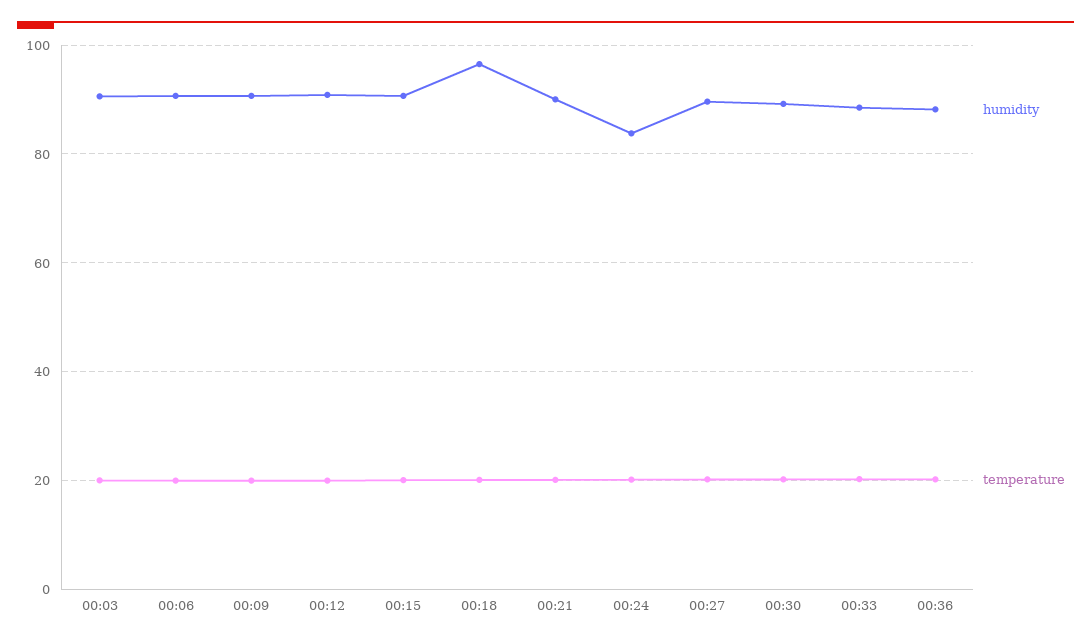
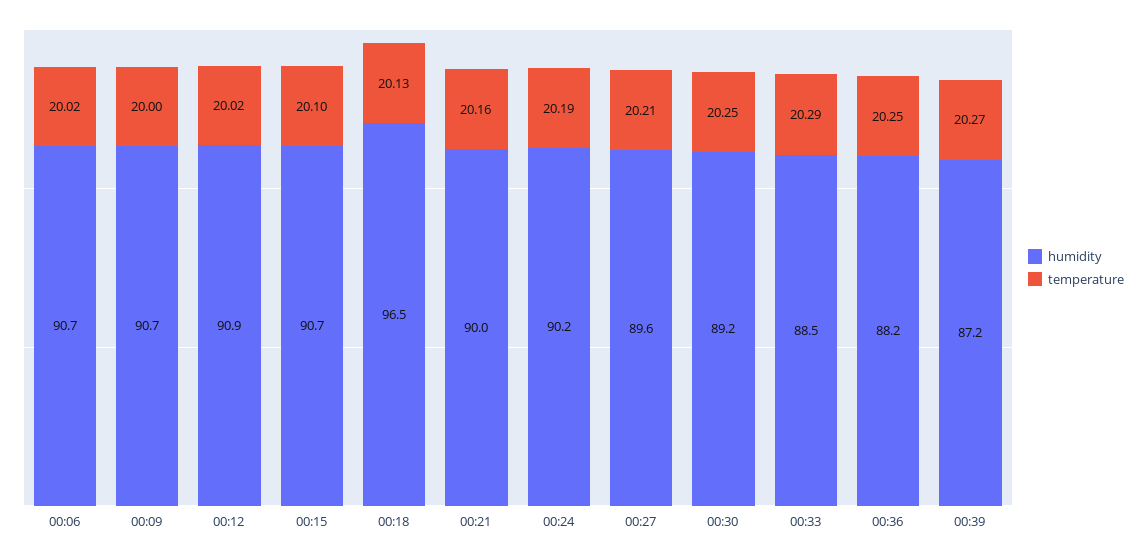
humidity, 00:03: 90 -> none
temperature, 00:03: 20 -> none
humidity, 00:24: 84 -> 90.2
humidity, 00:39: none -> 87.2
temperature, 00:39: none -> 20.27

